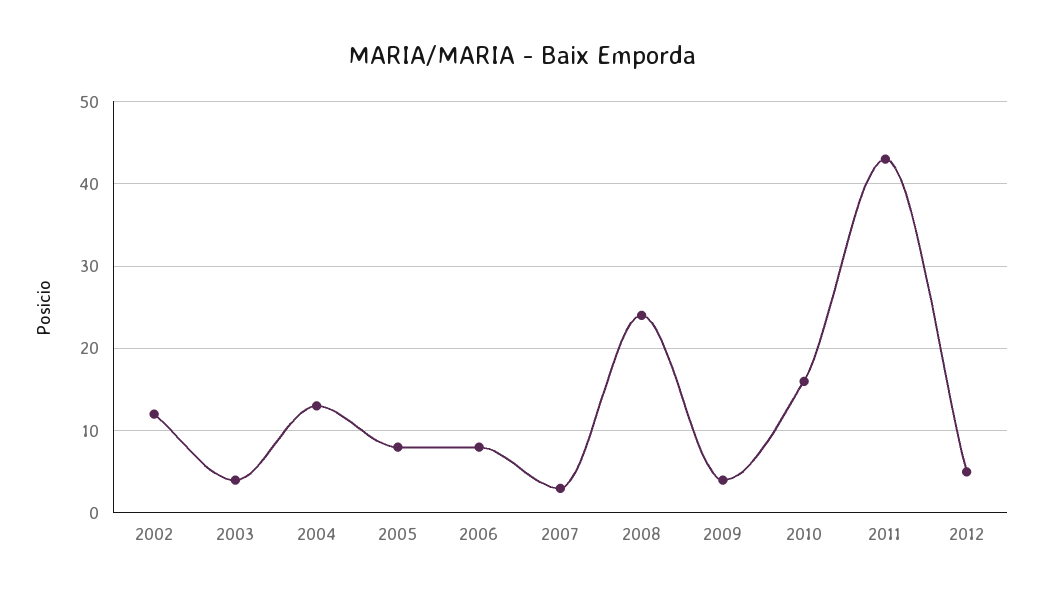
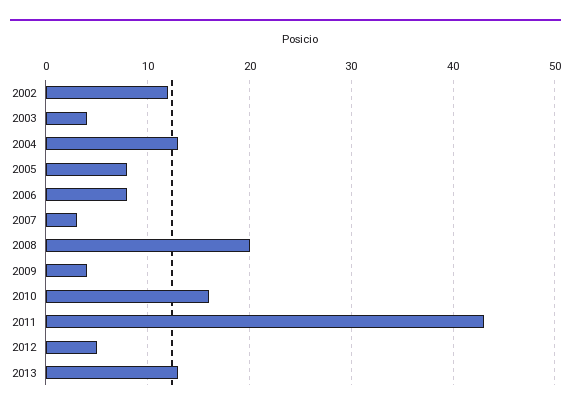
2008: 24 -> 20
2013: none -> 13

